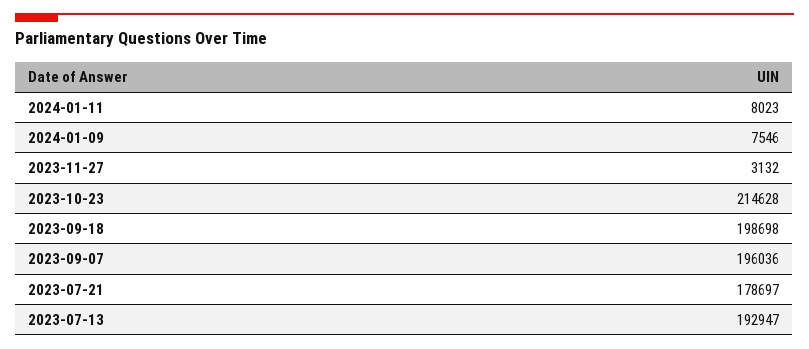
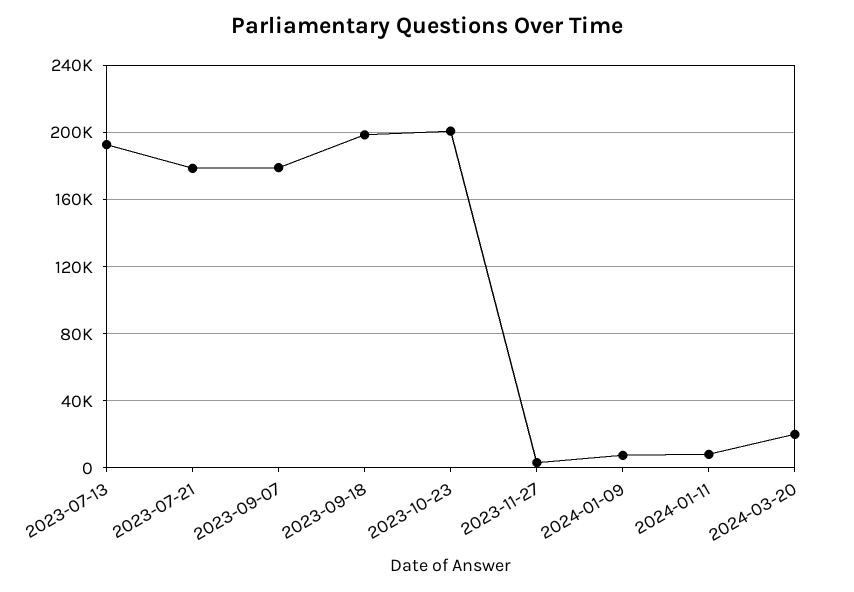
2023-10-23: 214628 -> 200000
2023-09-07: 196036 -> 180000
2024-03-20: none -> 20000

